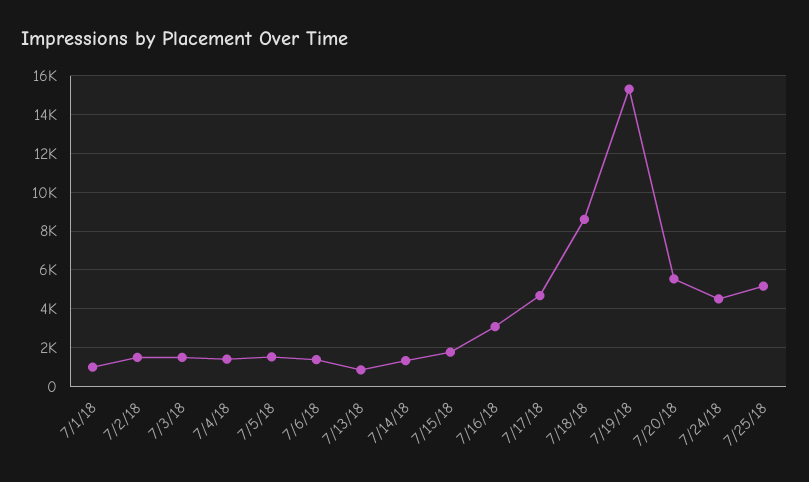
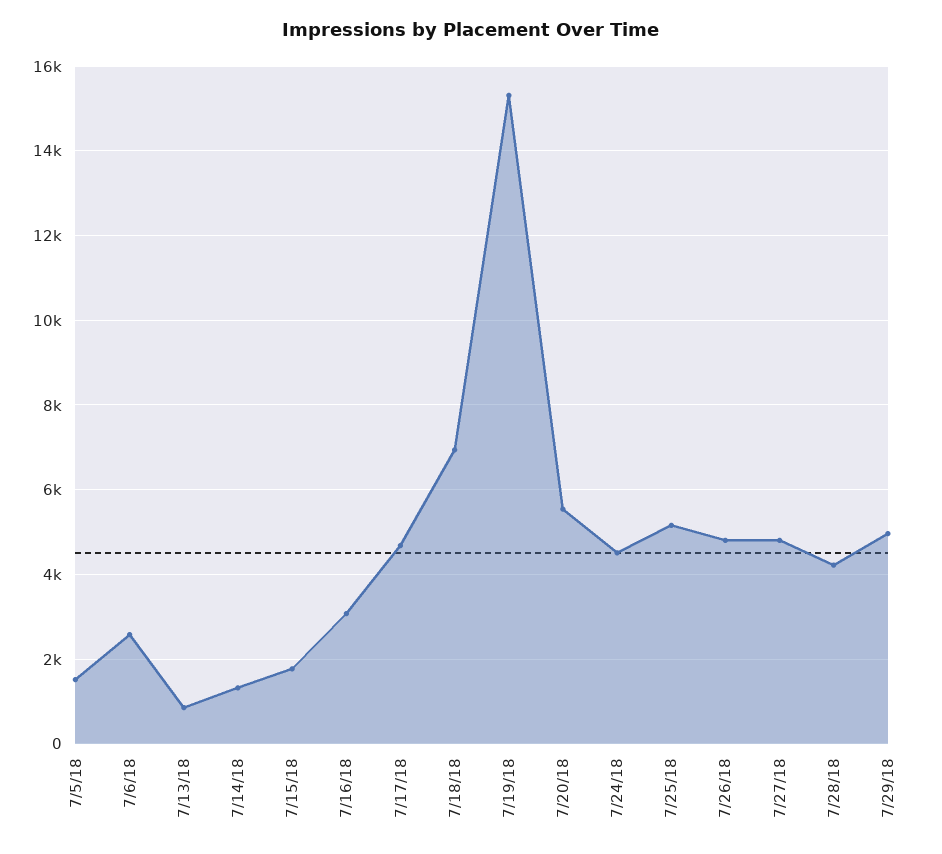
7/1/18: 1000 -> none
7/2/18: 1500 -> none
7/3/18: 1500 -> none
7/4/18: 1500 -> none
7/6/18: 1500 -> 2600
7/18/18: 8500 -> 7000
7/26/18: none -> 4800
7/27/18: none -> 4800
7/28/18: none -> 4200
7/29/18: none -> 5000

